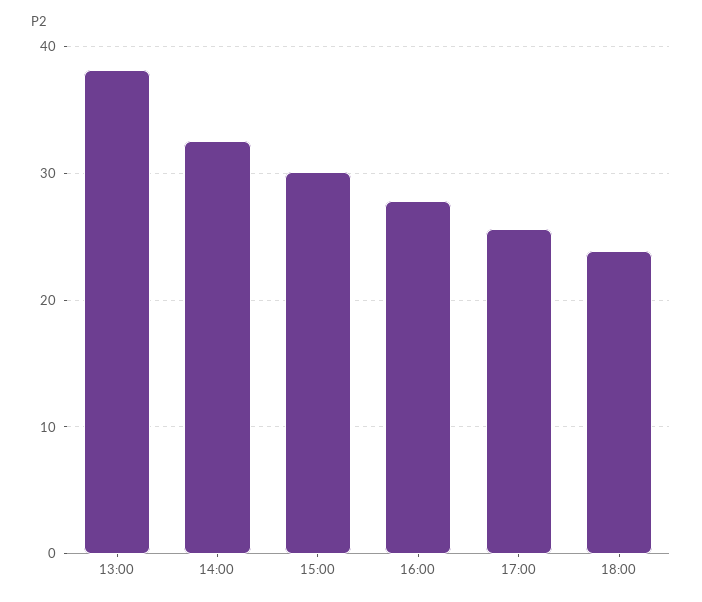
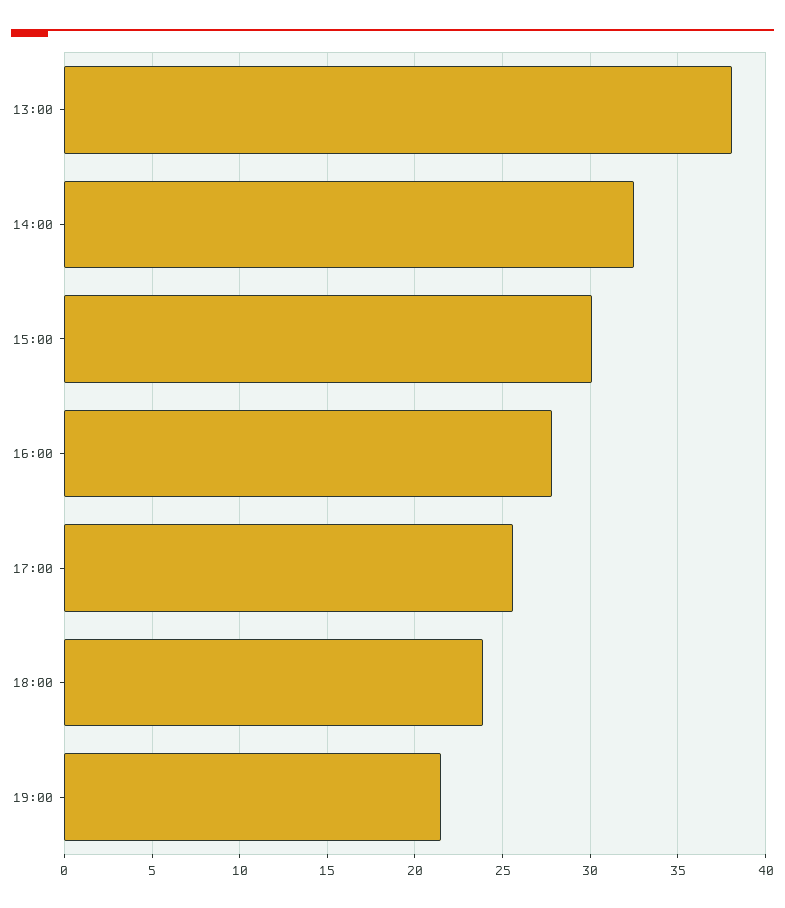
19:00: none -> 21.5

